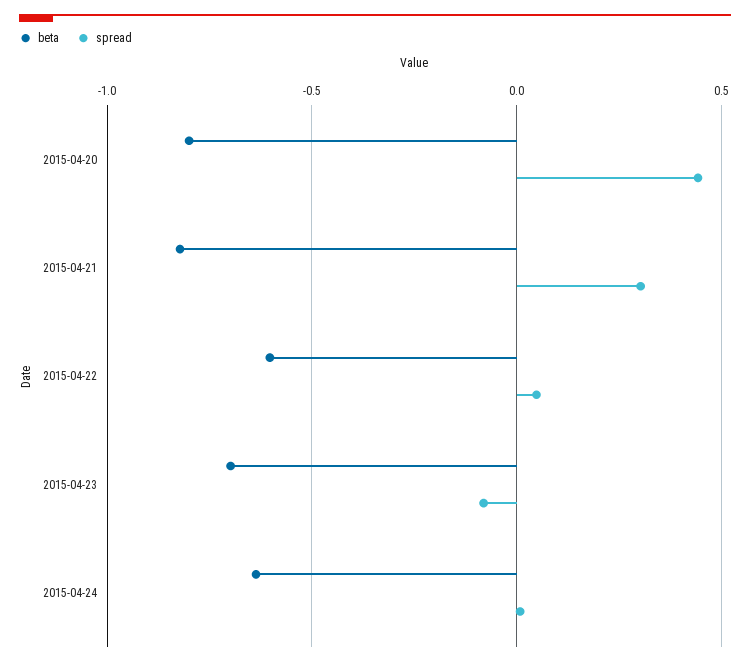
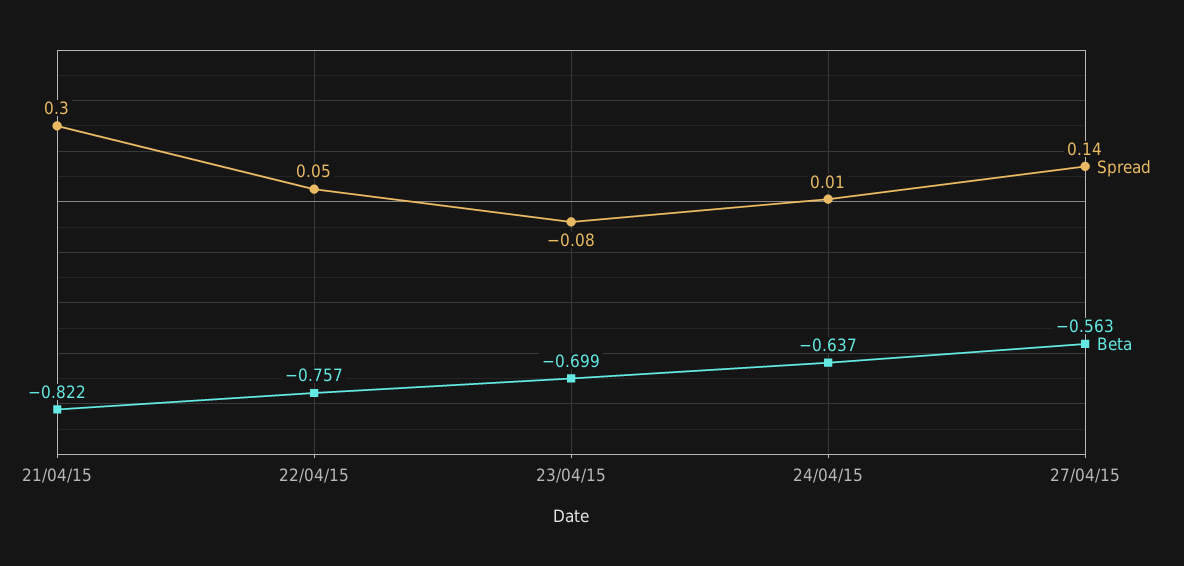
beta, 2015-04-20: -0.8 -> none
spread, 2015-04-20: 0.45 -> none
beta, 2015-04-22: -0.6 -> -0.757
spread, 27/04/15: none -> 0.14
beta, 27/04/15: none -> -0.563

